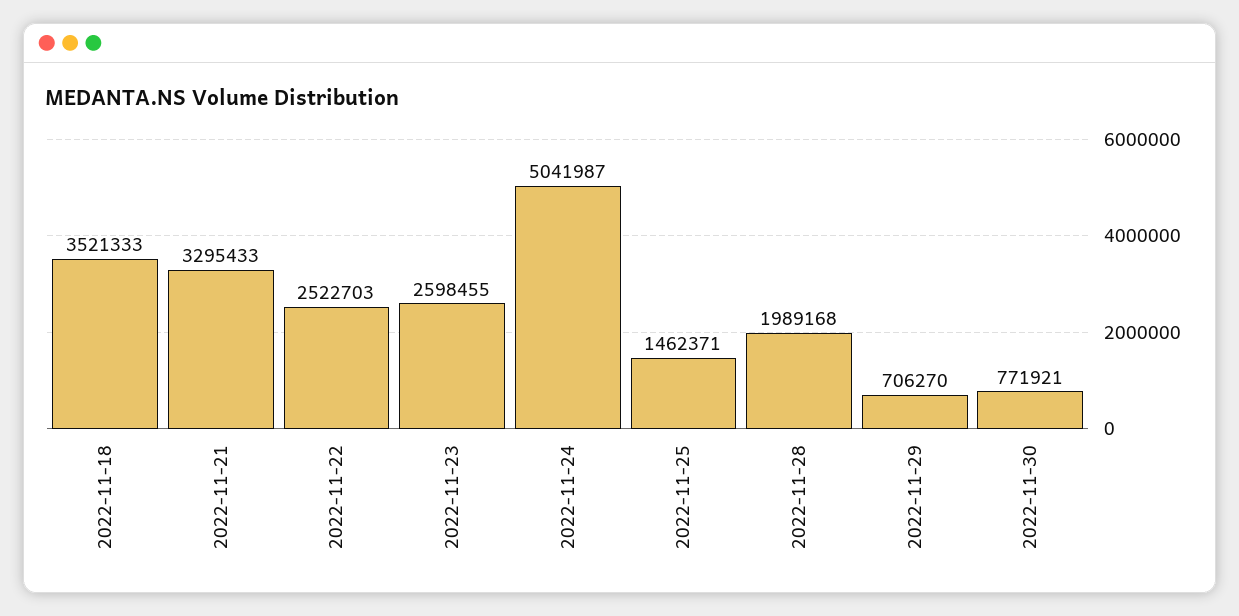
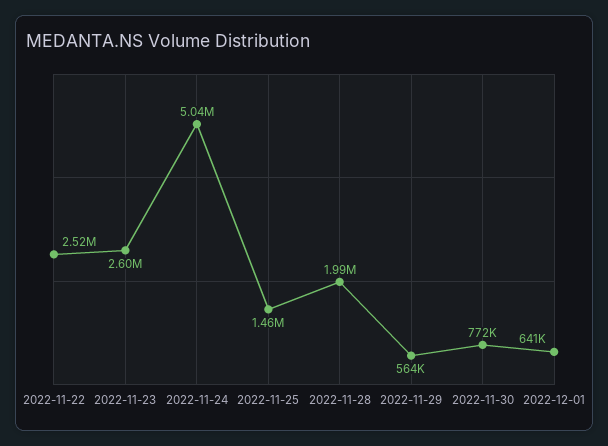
2022-11-18: 3521333 -> none
2022-11-21: 3295433 -> none
2022-11-29: 706270 -> 564000
2022-12-01: none -> 641000

